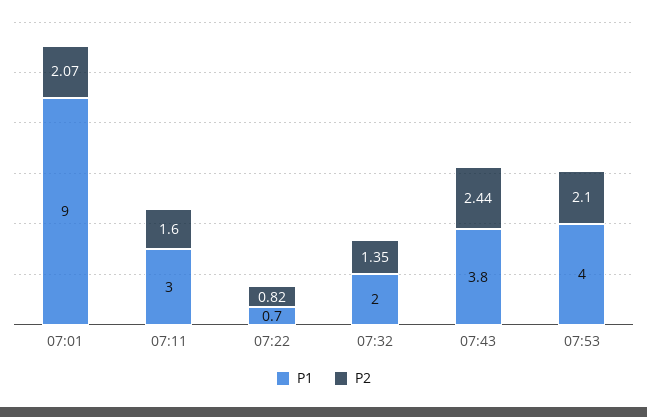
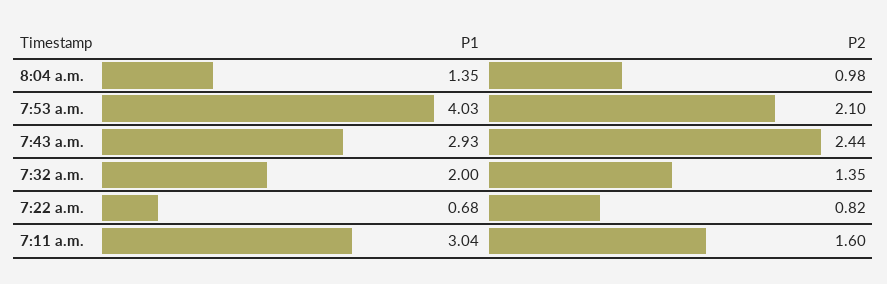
P1, 07:01: 9 -> none
P2, 07:01: 2.07 -> none
P1, 07:43: 3.8 -> 2.93
P1, 8:04 a.m.: none -> 1.35
P2, 8:04 a.m.: none -> 0.98

